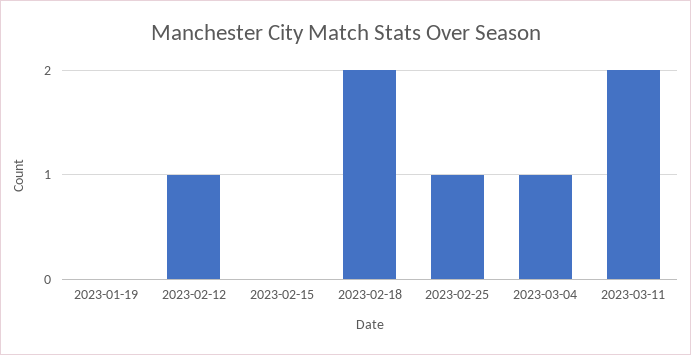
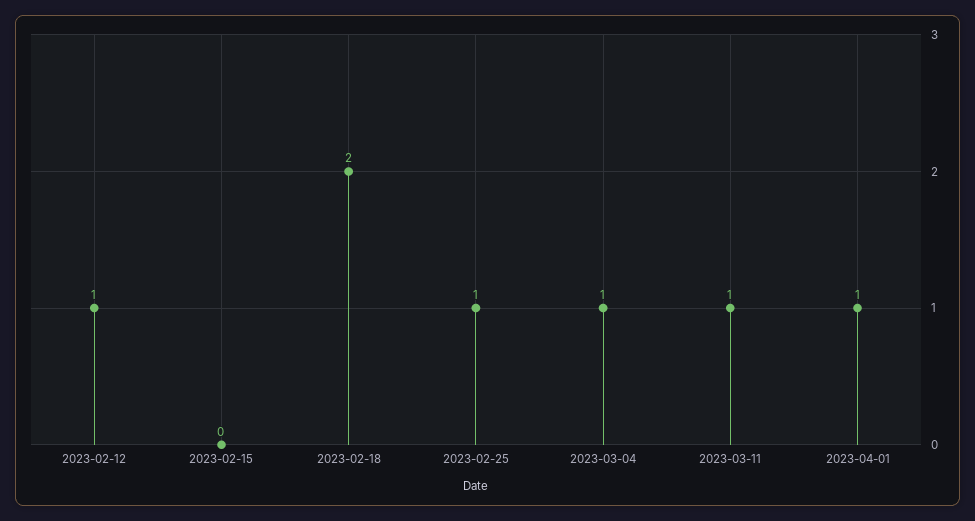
2023-01-19: 0 -> none
2023-03-11: 2 -> 1
2023-04-01: none -> 1

